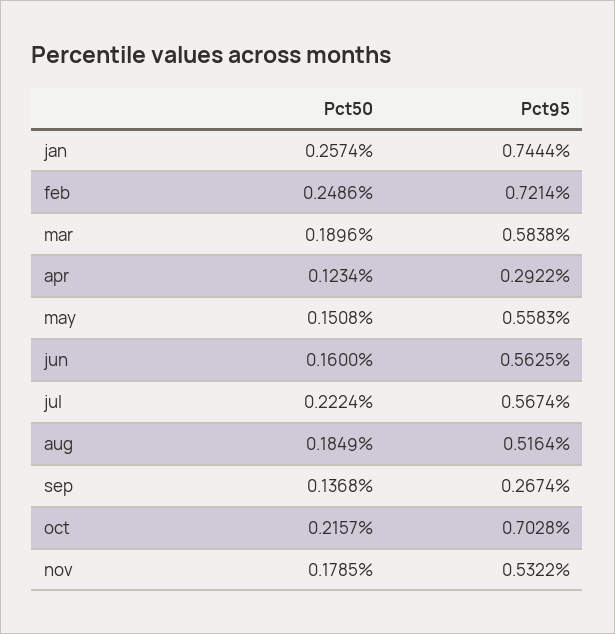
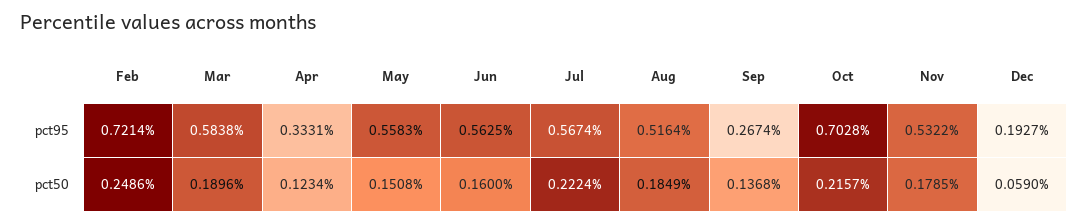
Pct50, jan: 0.2574 -> none
Pct95, jan: 0.7444 -> none
Pct95, apr: 0.2922 -> 0.3331
Pct95, Dec: none -> 0.1927
Pct50, Dec: none -> 0.059

